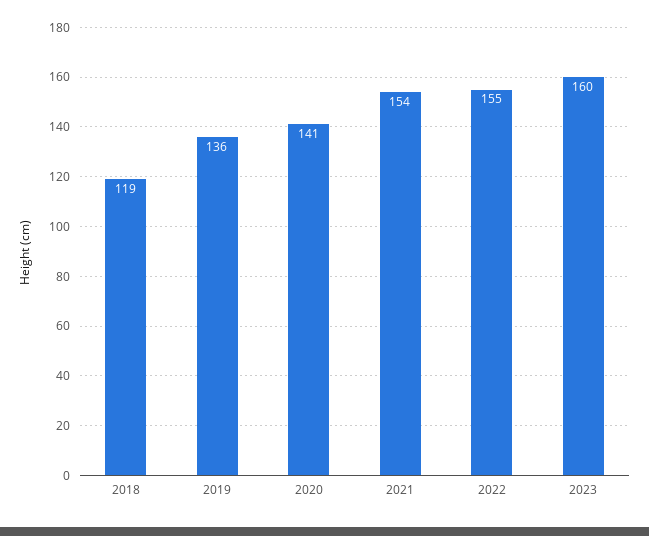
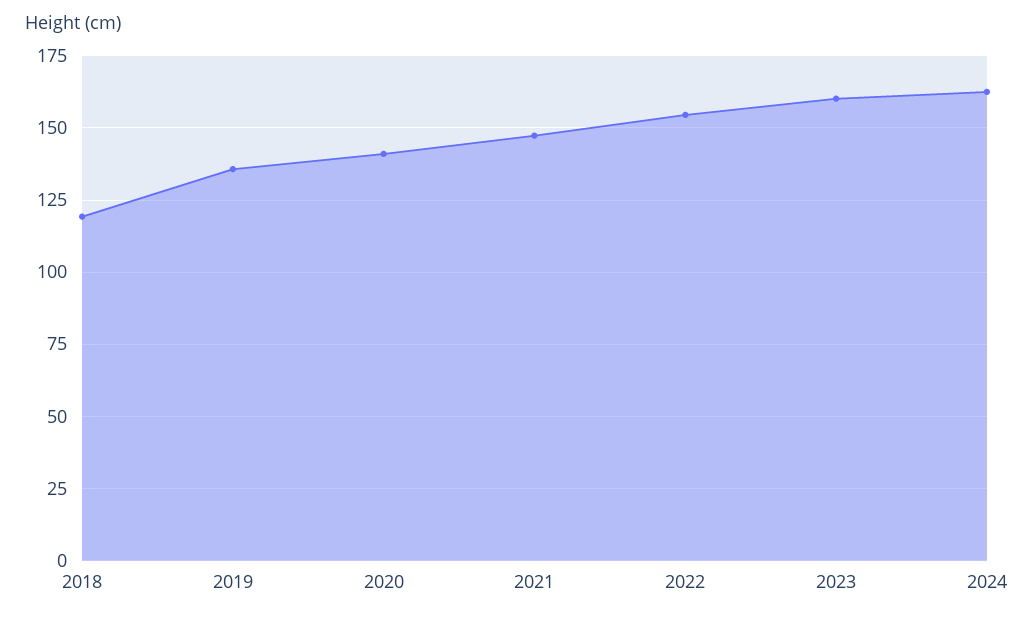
2021: 154 -> 147.5
2024: none -> 162.5

